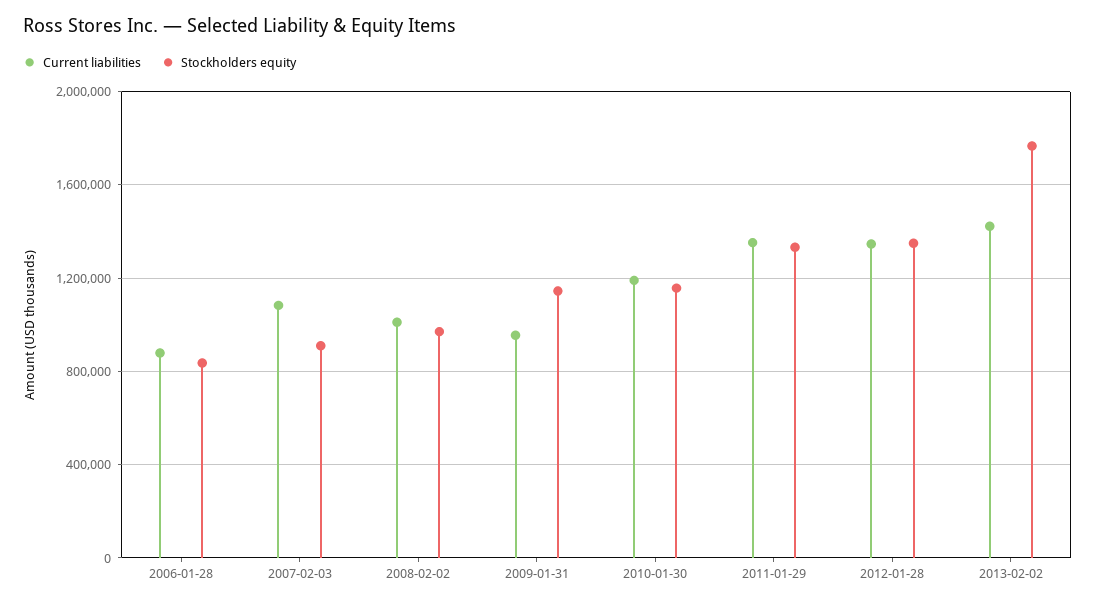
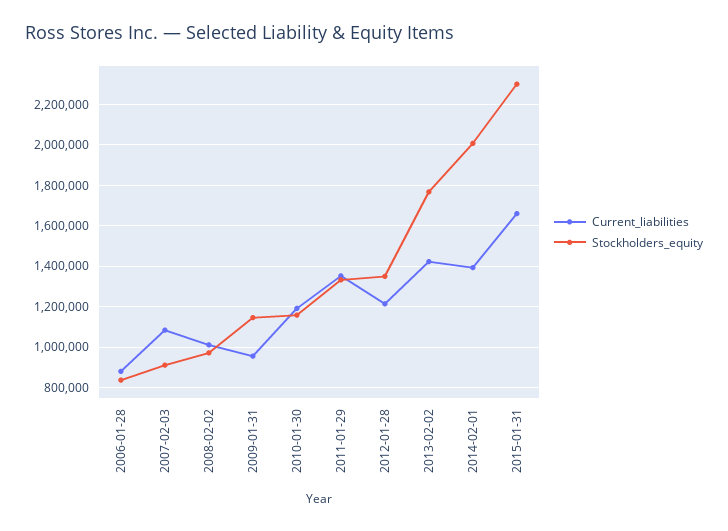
Current liabilities, 2012-01-28: 1350000 -> 1200000
Current liabilities, 2014-02-01: none -> 1400000
Stockholders equity, 2014-02-01: none -> 2000000
Current liabilities, 2015-01-31: none -> 1650000
Stockholders equity, 2015-01-31: none -> 2300000

